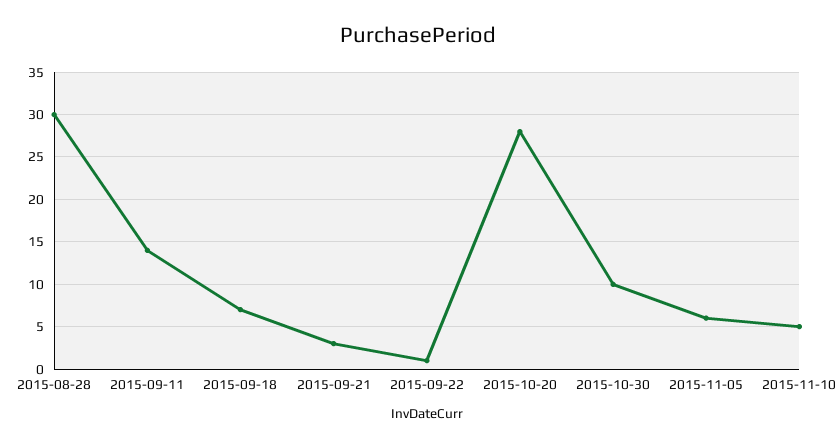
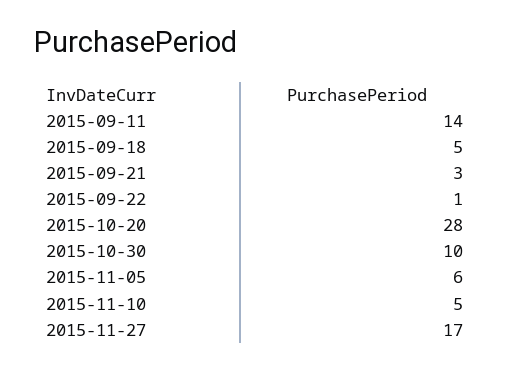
2015-08-28: 30 -> none
2015-09-18: 7 -> 5
2015-11-27: none -> 17

